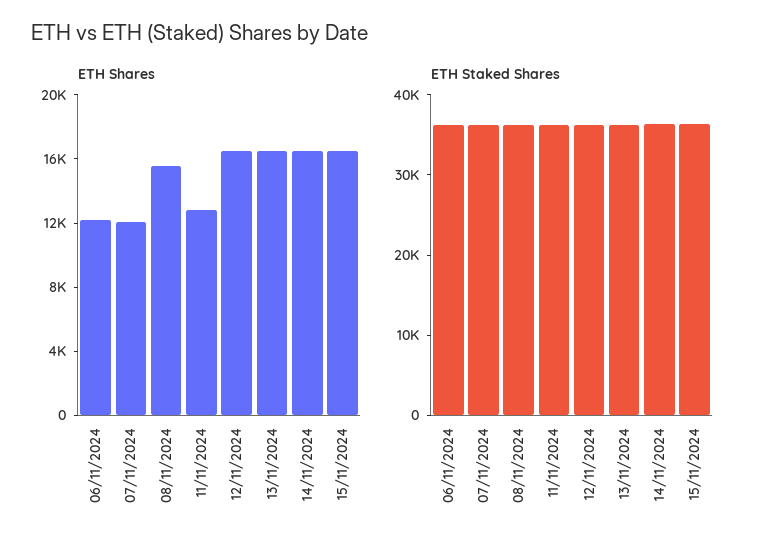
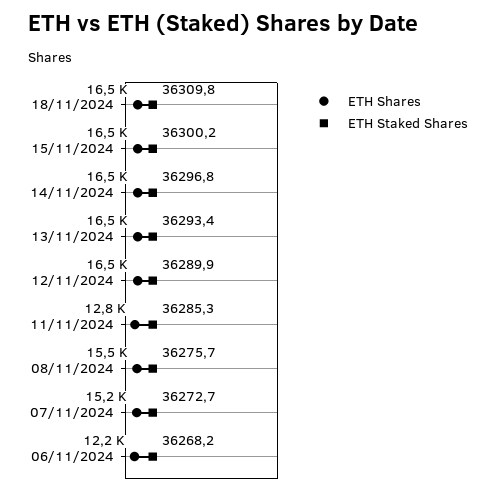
ETH Shares, 07/11/2024: 12000 -> 15200
ETH Shares, 18/11/2024: none -> 16500
ETH Staked Shares, 18/11/2024: none -> 36309.8

